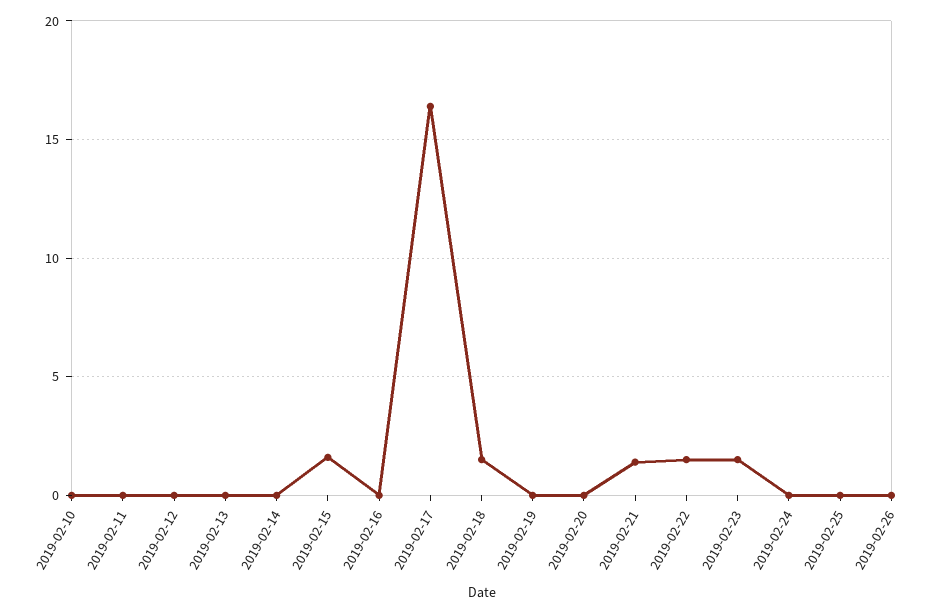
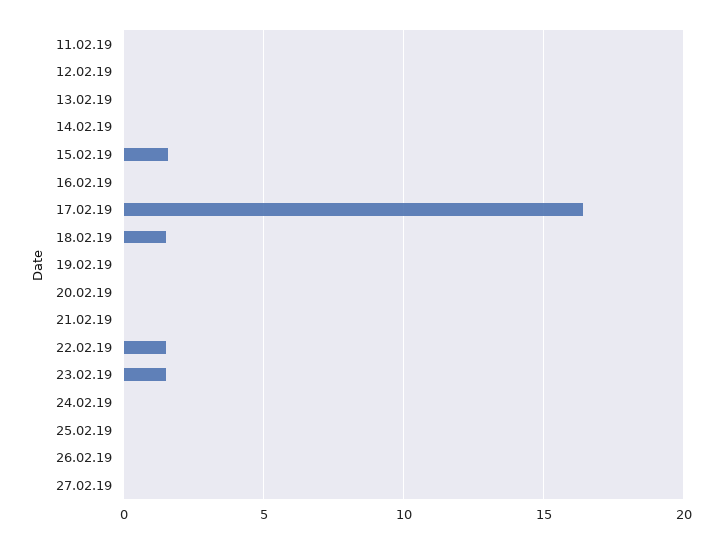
2019-02-10: 0 -> none
2019-02-21: 1.5 -> 0
27.02.19: none -> 0

